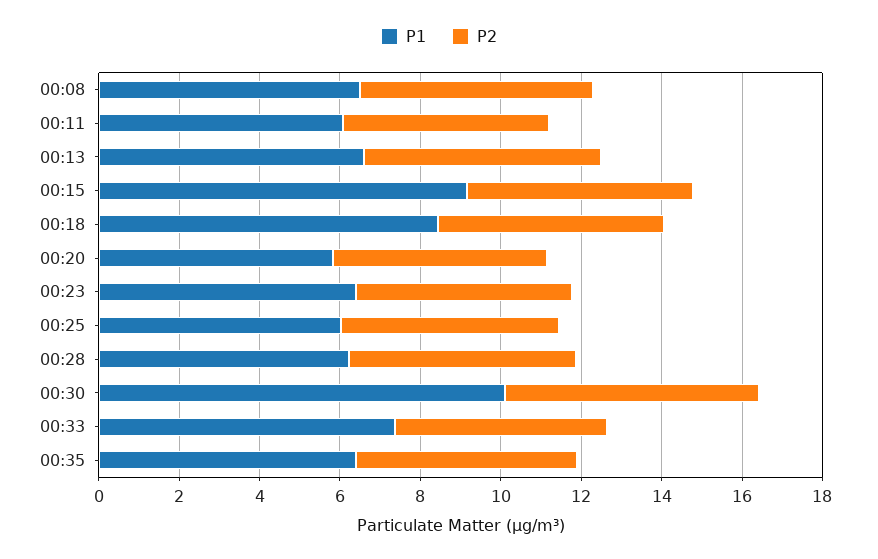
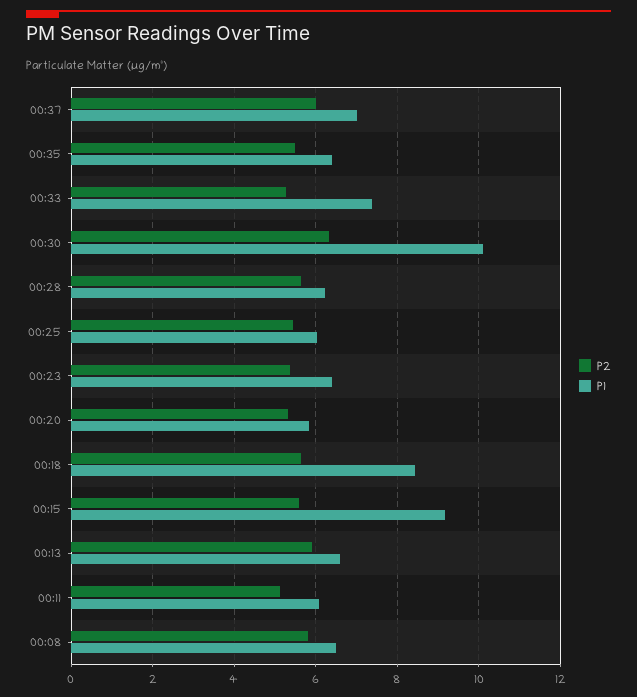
P2, 00:37: none -> 6
P1, 00:37: none -> 7

